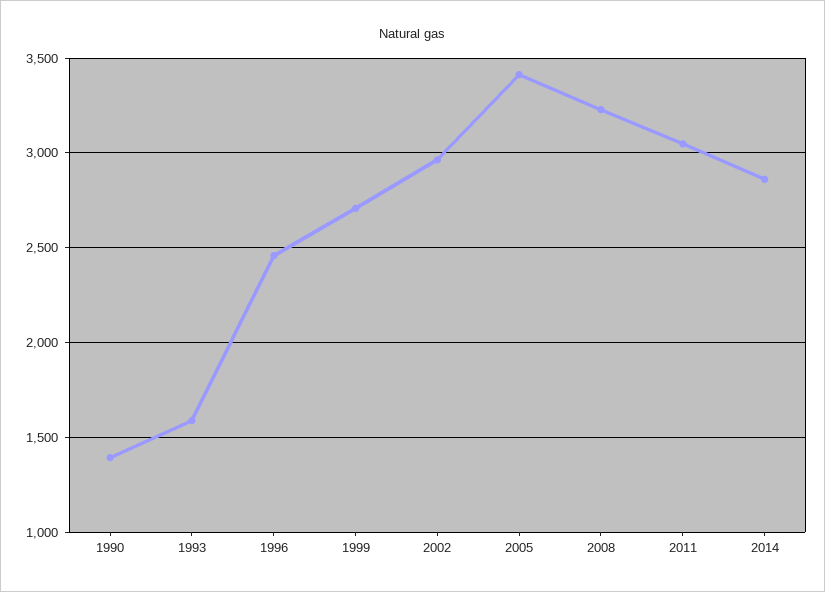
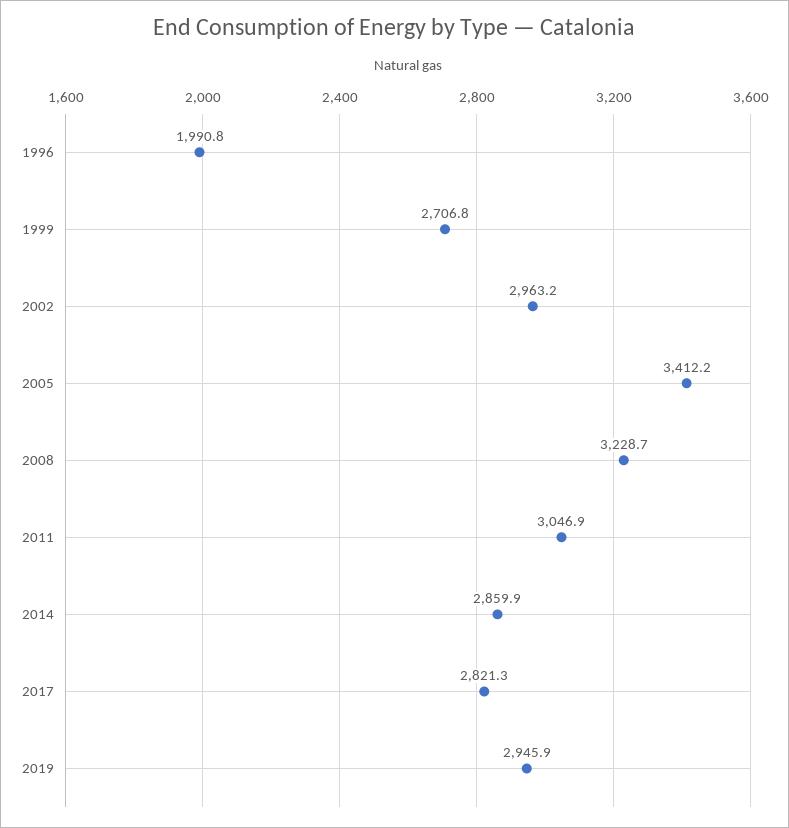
1990: 1400 -> none
1993: 1600 -> none
1996: 2450 -> 1990.8
2017: none -> 2821.3
2019: none -> 2945.9

